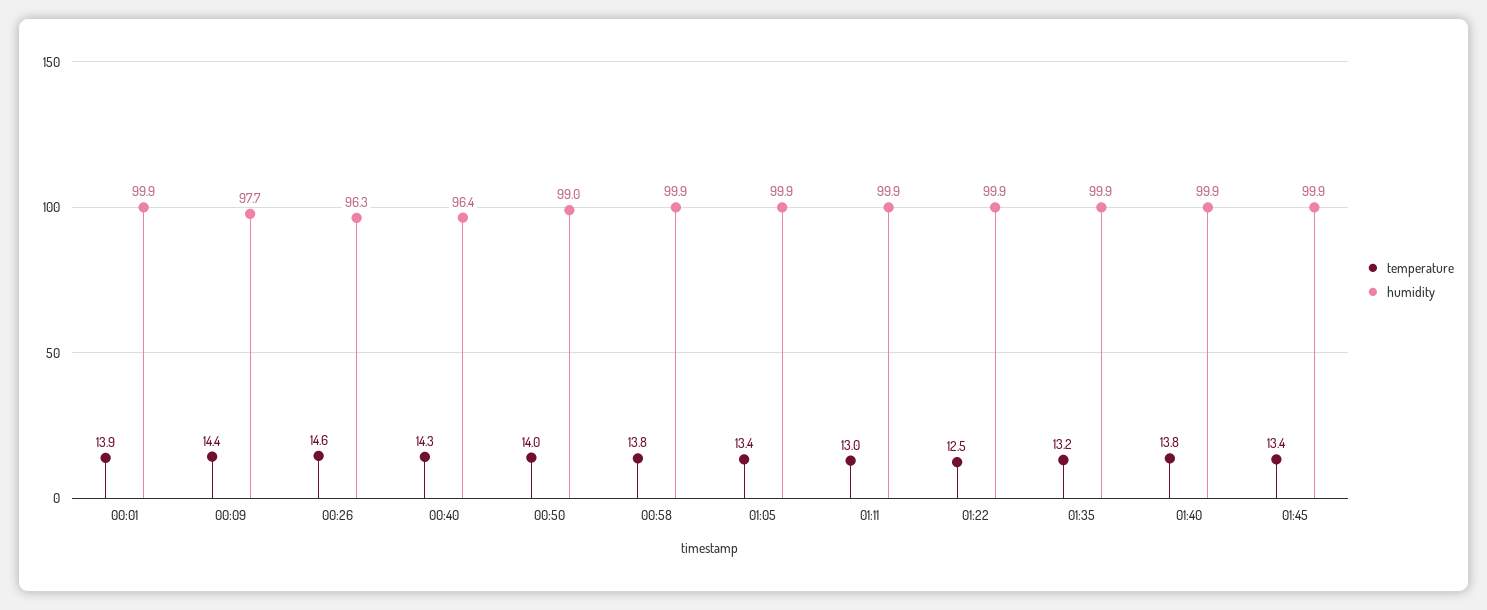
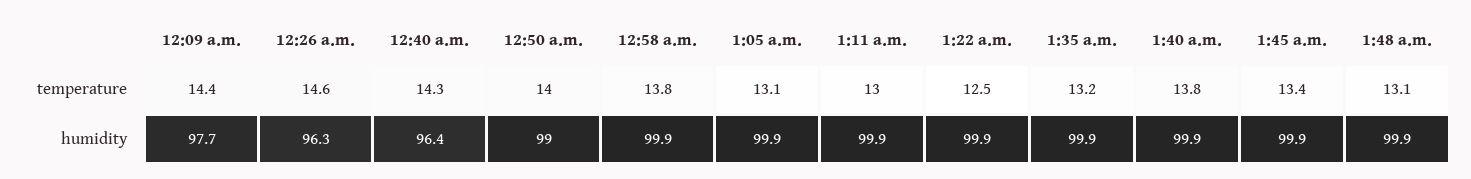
temperature, 00:01: 13.9 -> none
humidity, 00:01: 99.9 -> none
temperature, 01:05: 13.4 -> 13.1
temperature, 1:48 a.m.: none -> 13.1
humidity, 1:48 a.m.: none -> 99.9

